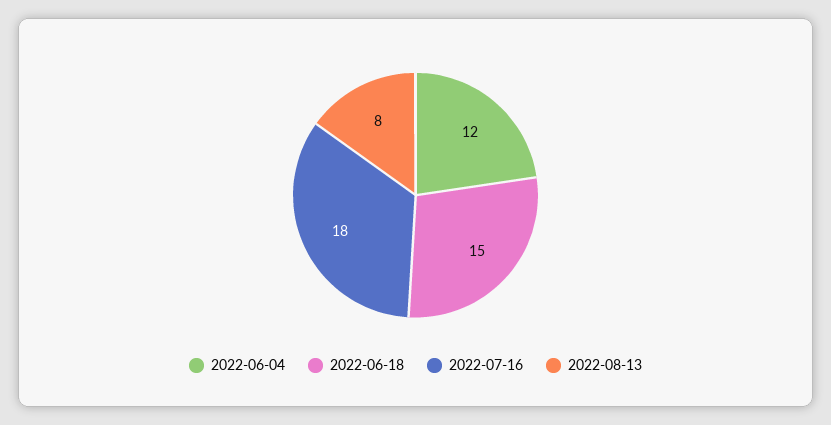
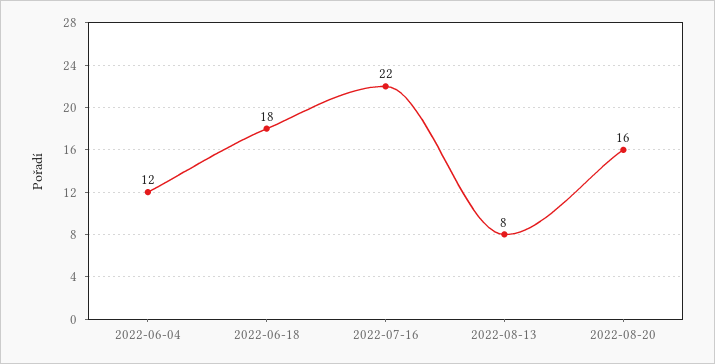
2022-06-18: 15 -> 18
2022-07-16: 18 -> 22
2022-08-20: none -> 16

